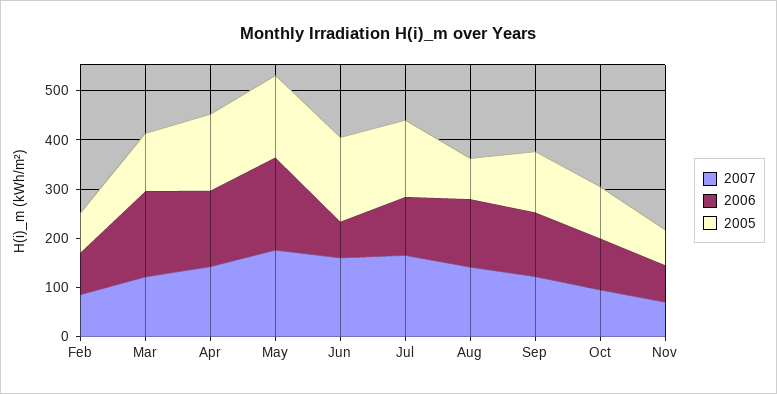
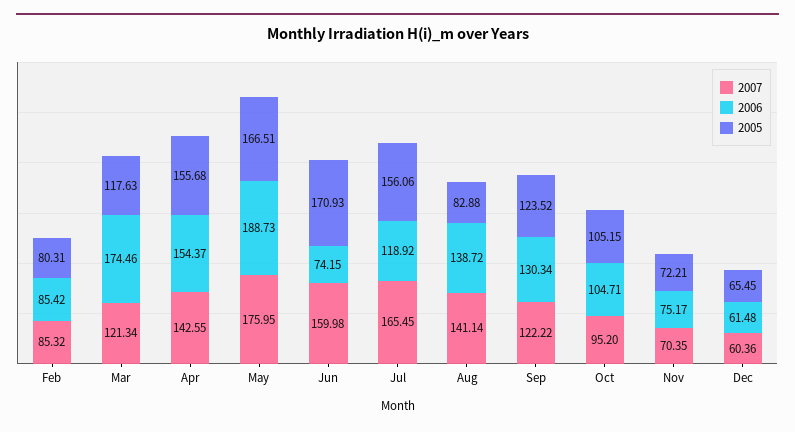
2007, Dec: none -> 60.36
2006, Dec: none -> 61.48
2005, Dec: none -> 65.45

